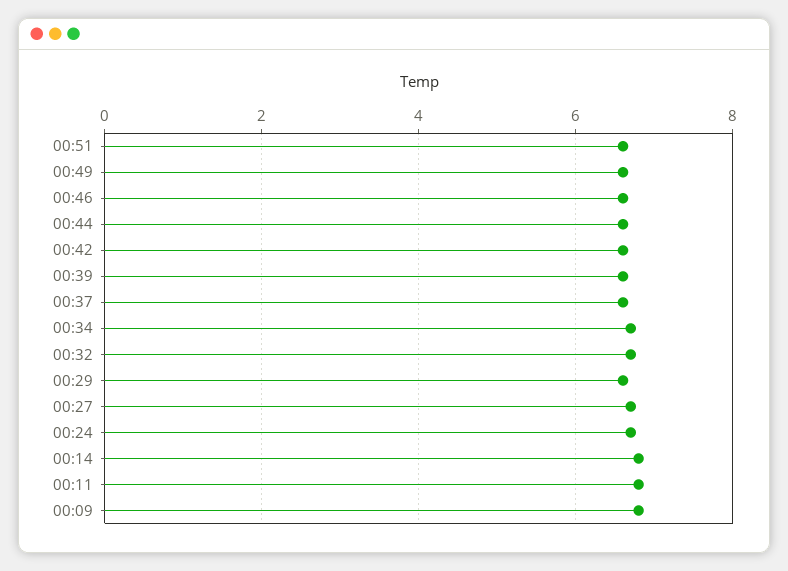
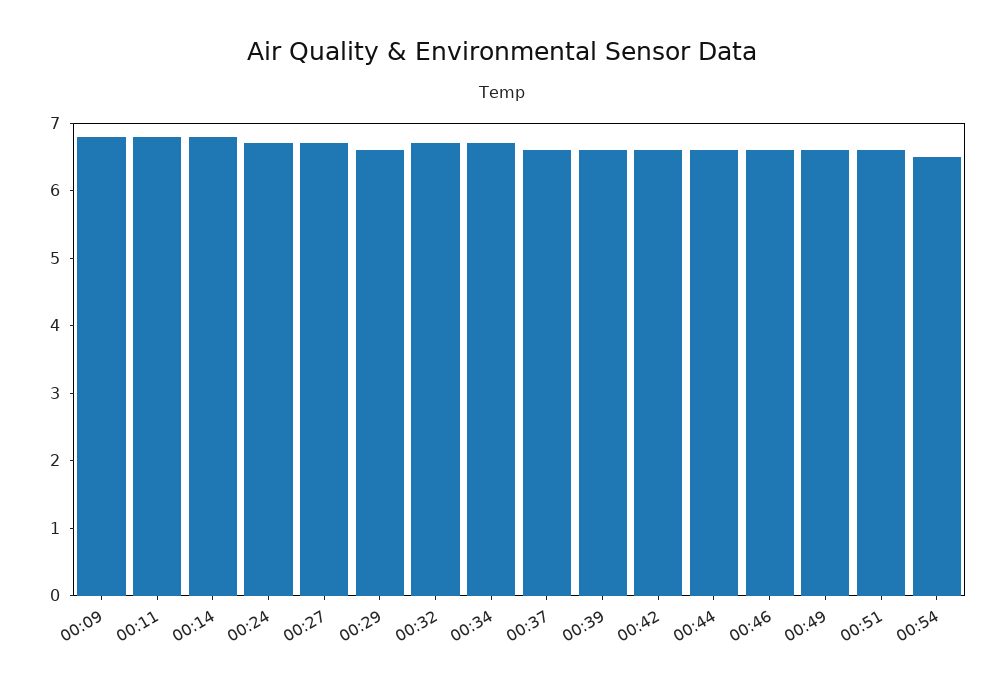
00:54: none -> 6.5

